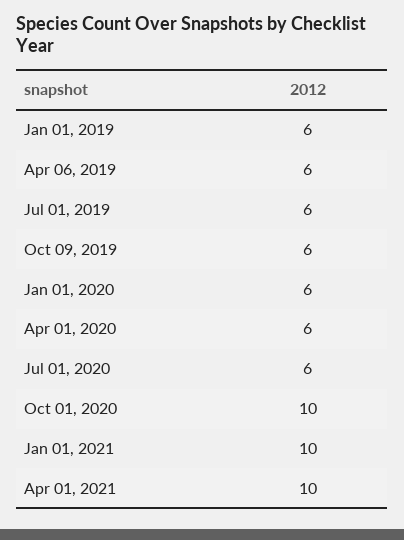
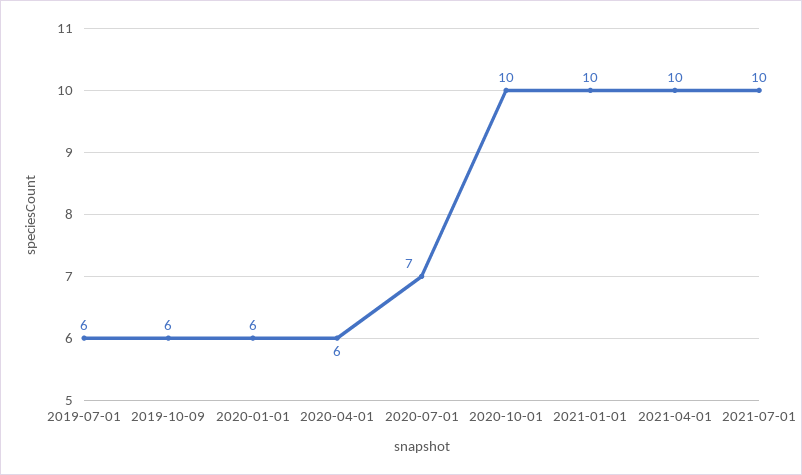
Jan 01, 2019: 6 -> none
Apr 06, 2019: 6 -> none
Jul 01, 2020: 6 -> 7
2021-07-01: none -> 10

